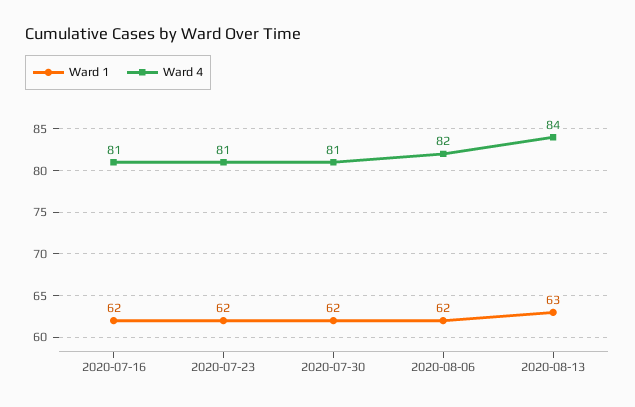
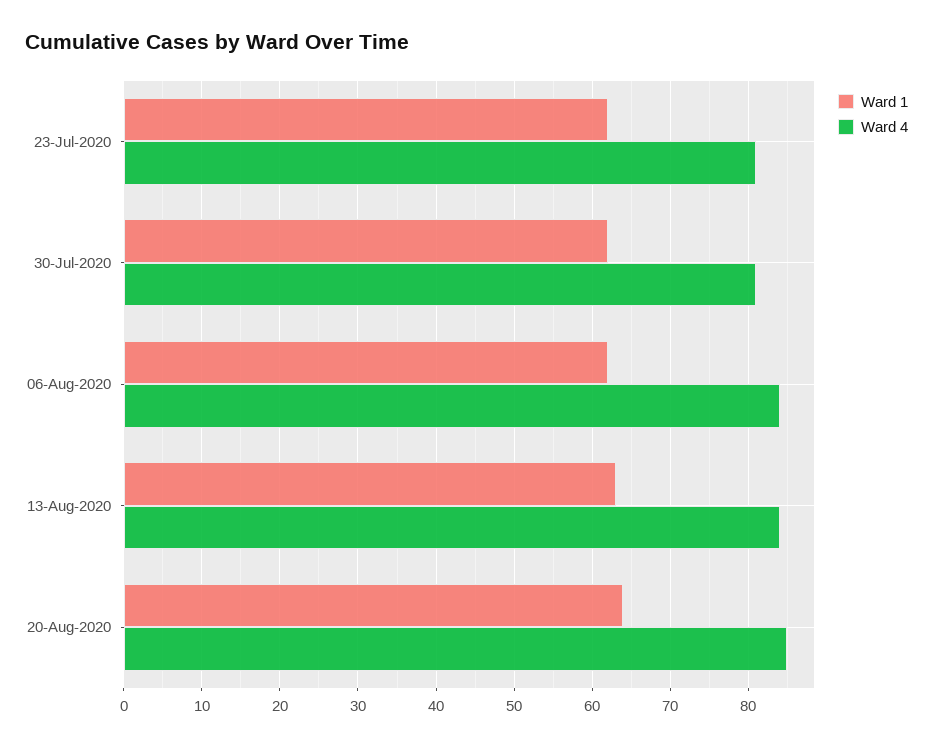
Ward 1, 2020-07-16: 62 -> none
Ward 4, 2020-07-16: 81 -> none
Ward 4, 2020-08-06: 82 -> 84
Ward 1, 20-Aug-2020: none -> 64
Ward 4, 20-Aug-2020: none -> 85

